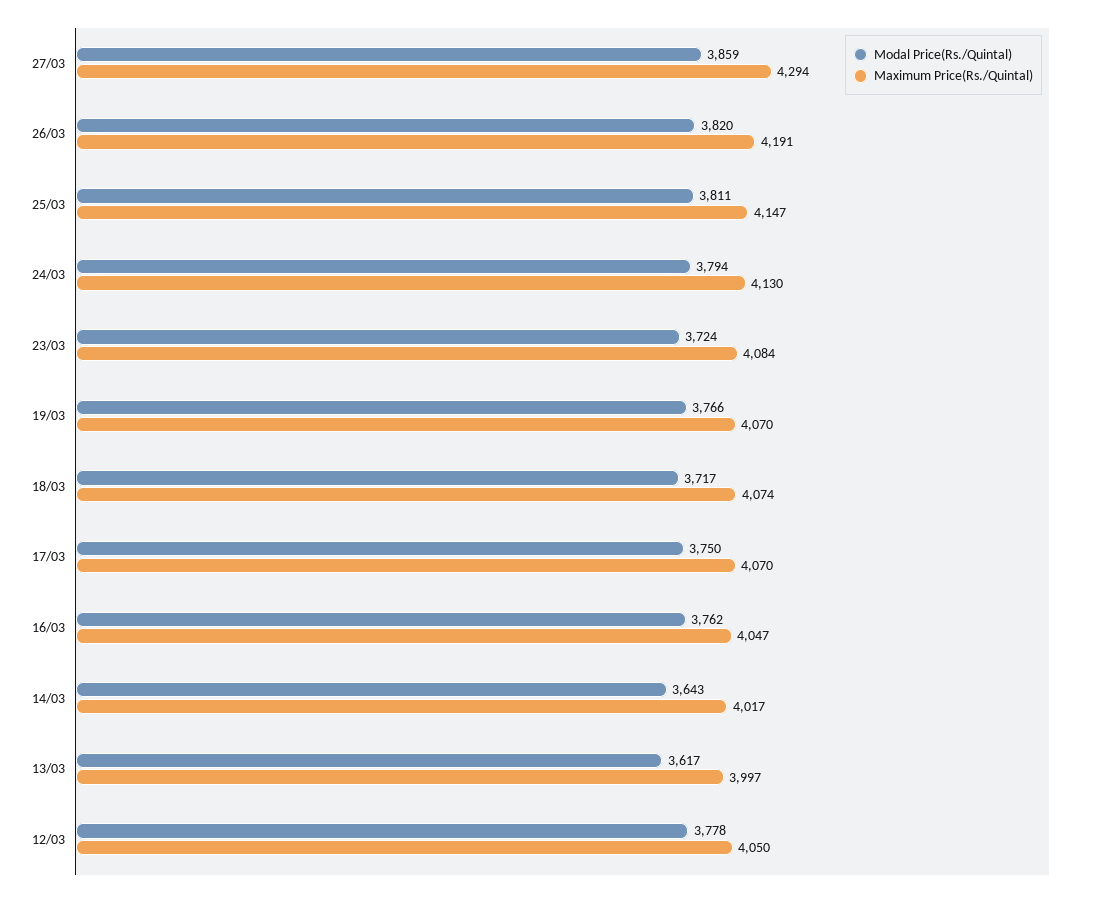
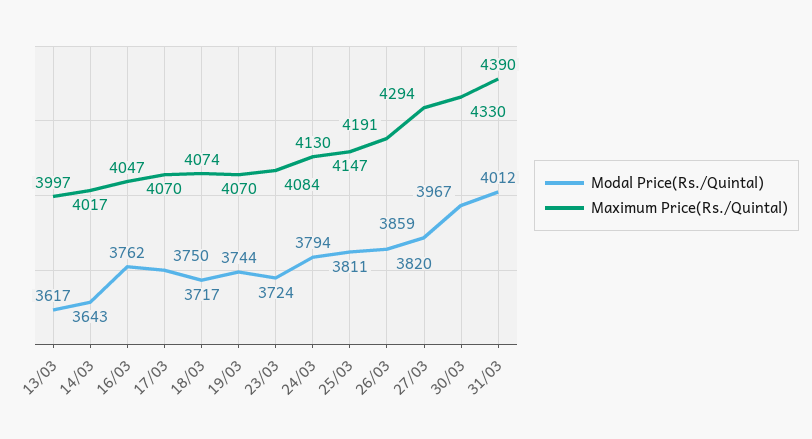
Modal Price(Rs./Quintal), 19/03: 3766 -> 3744
Modal Price(Rs./Quintal), 12/03: 3778 -> none
Maximum Price(Rs./Quintal), 12/03: 4050 -> none
Modal Price(Rs./Quintal), 30/03: none -> 3967
Maximum Price(Rs./Quintal), 30/03: none -> 4330
Modal Price(Rs./Quintal), 31/03: none -> 4012
Maximum Price(Rs./Quintal), 31/03: none -> 4390

